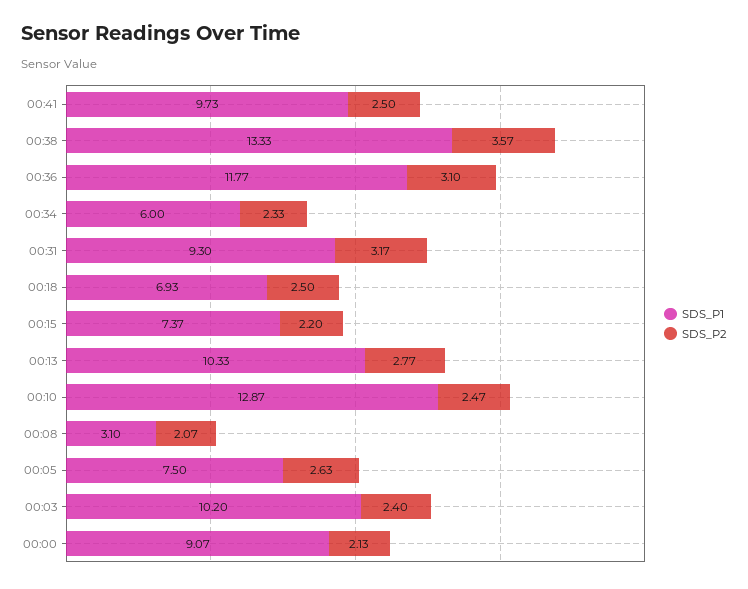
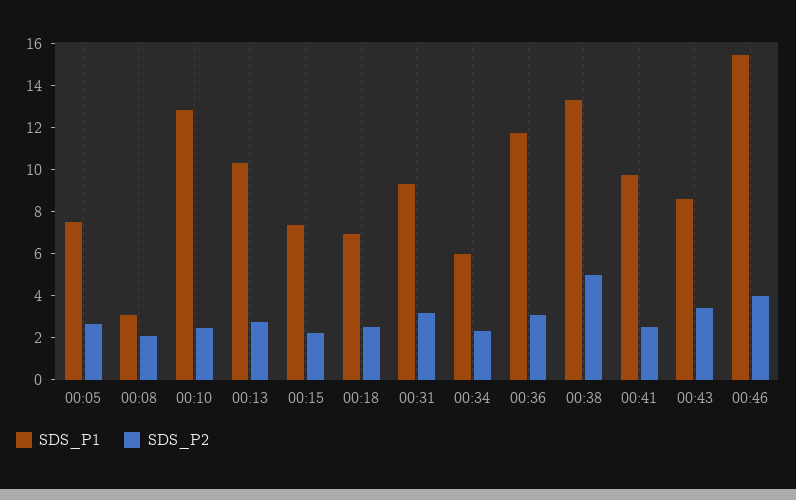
SDS_P2, 00:38: 3.57 -> 5
SDS_P1, 00:03: 10.2 -> none
SDS_P2, 00:03: 2.4 -> none
SDS_P1, 00:00: 9.07 -> none
SDS_P2, 00:00: 2.13 -> none
SDS_P1, 00:43: none -> 8.5
SDS_P2, 00:43: none -> 3.5
SDS_P1, 00:46: none -> 15.5
SDS_P2, 00:46: none -> 4

